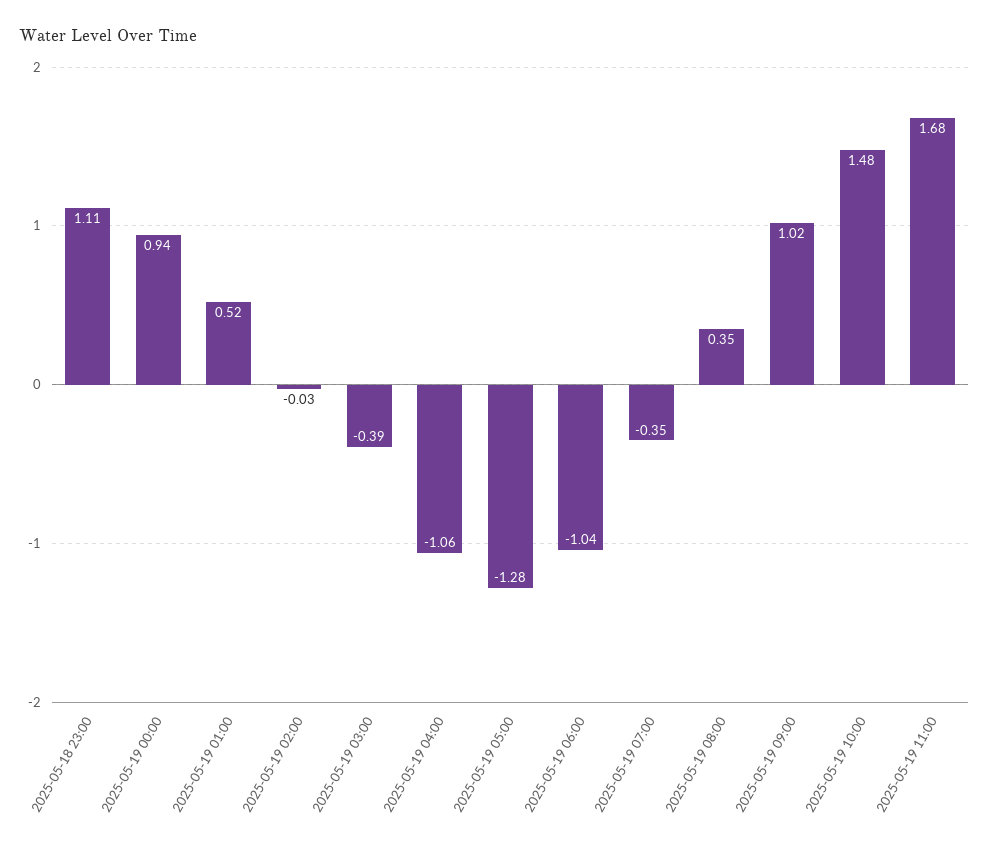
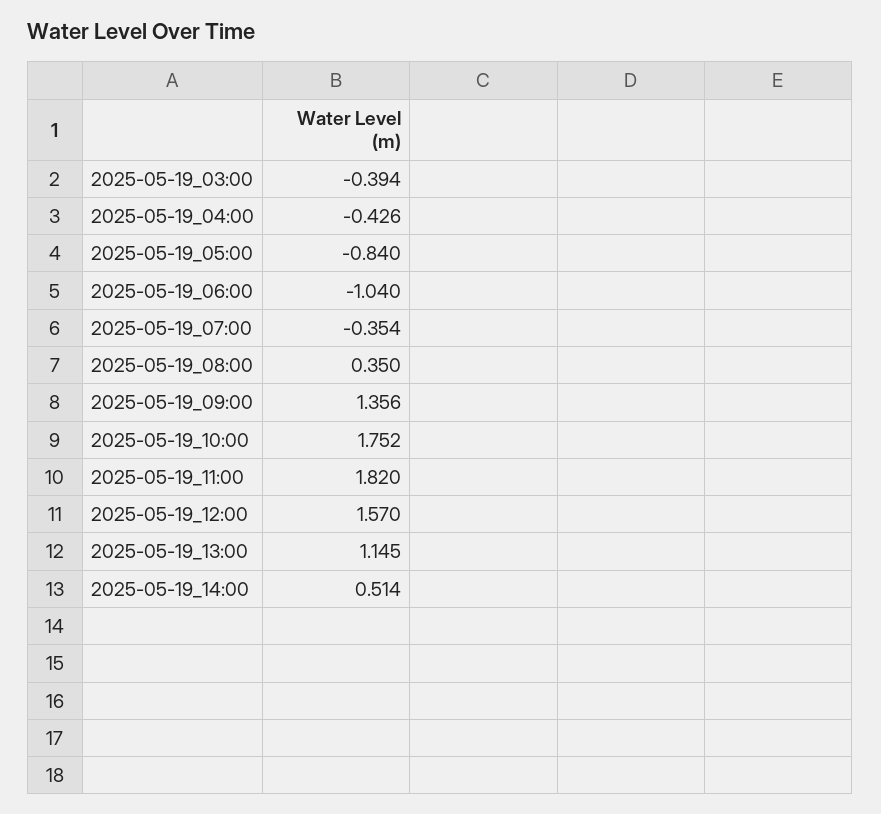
2025-05-18 23:00: 1.11 -> none
2025-05-19 00:00: 0.94 -> none
2025-05-19 01:00: 0.52 -> none
2025-05-19 02:00: -0.03 -> none
2025-05-19 04:00: -1.06 -> -0.426
2025-05-19 05:00: -1.28 -> -0.84
2025-05-19 09:00: 1.02 -> 1.356
2025-05-19 10:00: 1.48 -> 1.752
2025-05-19 11:00: 1.68 -> 1.82
2025-05-19_12:00: none -> 1.57
2025-05-19_13:00: none -> 1.145
2025-05-19_14:00: none -> 0.514

